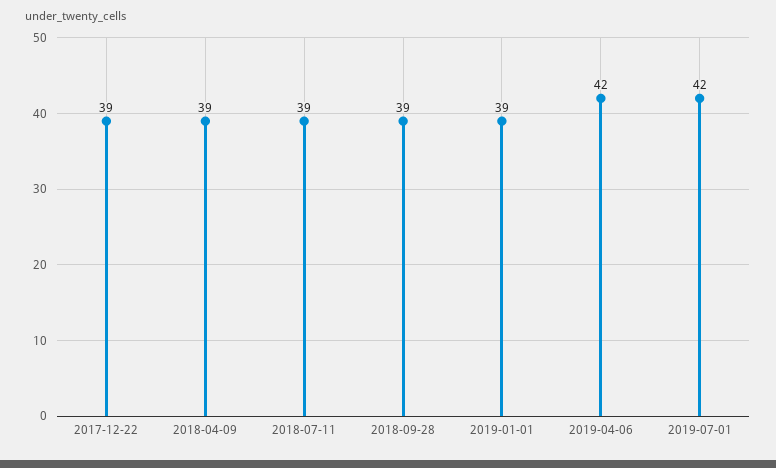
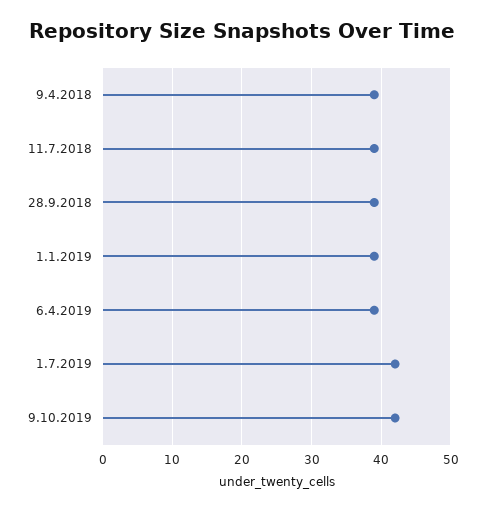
2017-12-22: 39 -> none
2019-04-06: 42 -> 39
9.10.2019: none -> 42

